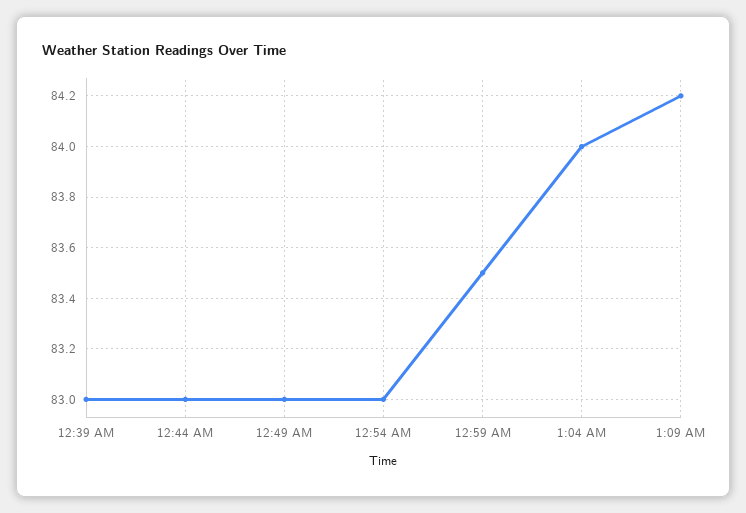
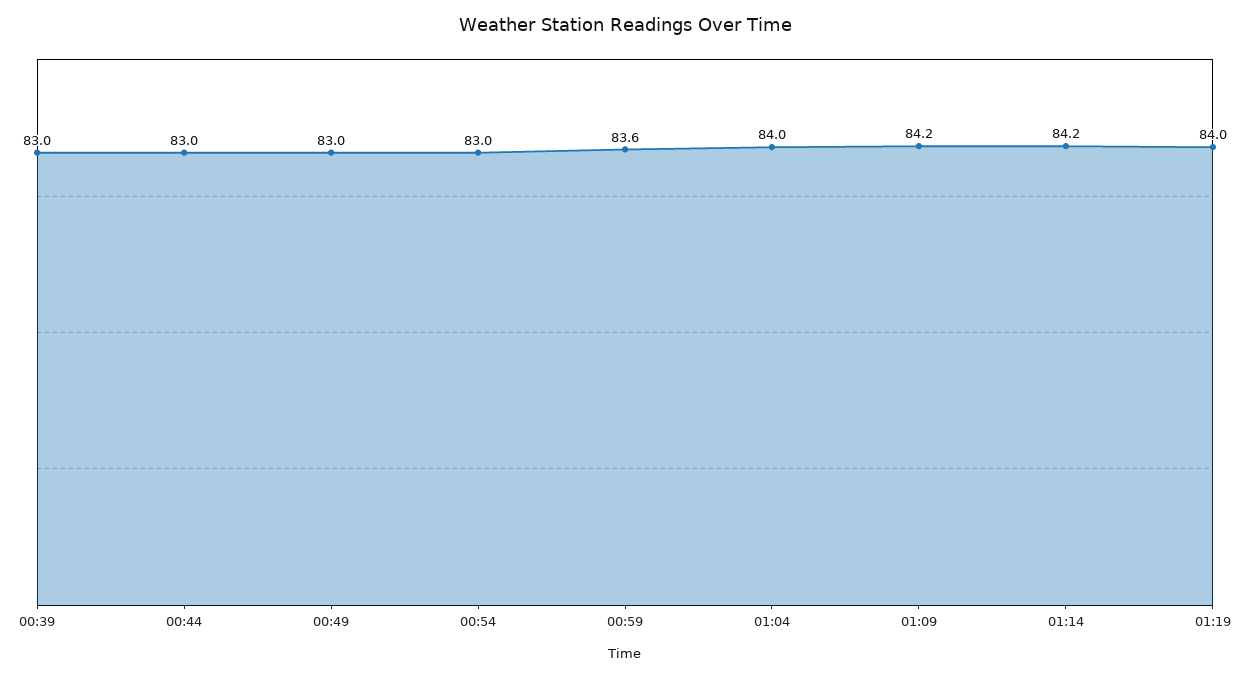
12:59 AM: 83.5 -> 83.6
01:14: none -> 84.2
01:19: none -> 84

